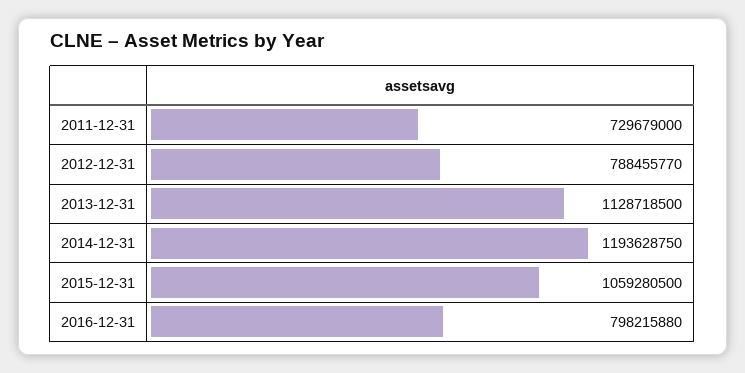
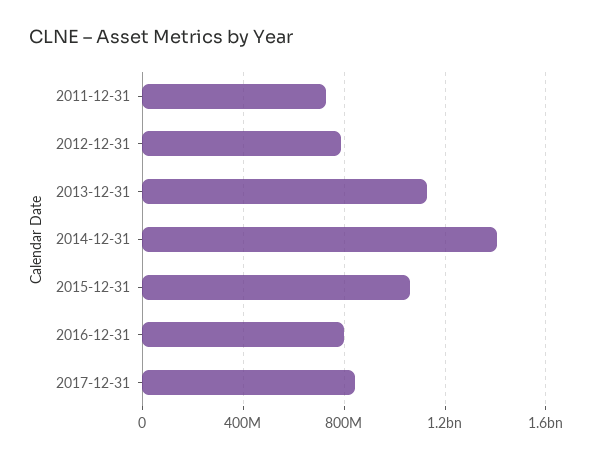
2014-12-31: 1193628750 -> 1400000000
2017-12-31: none -> 850000000

